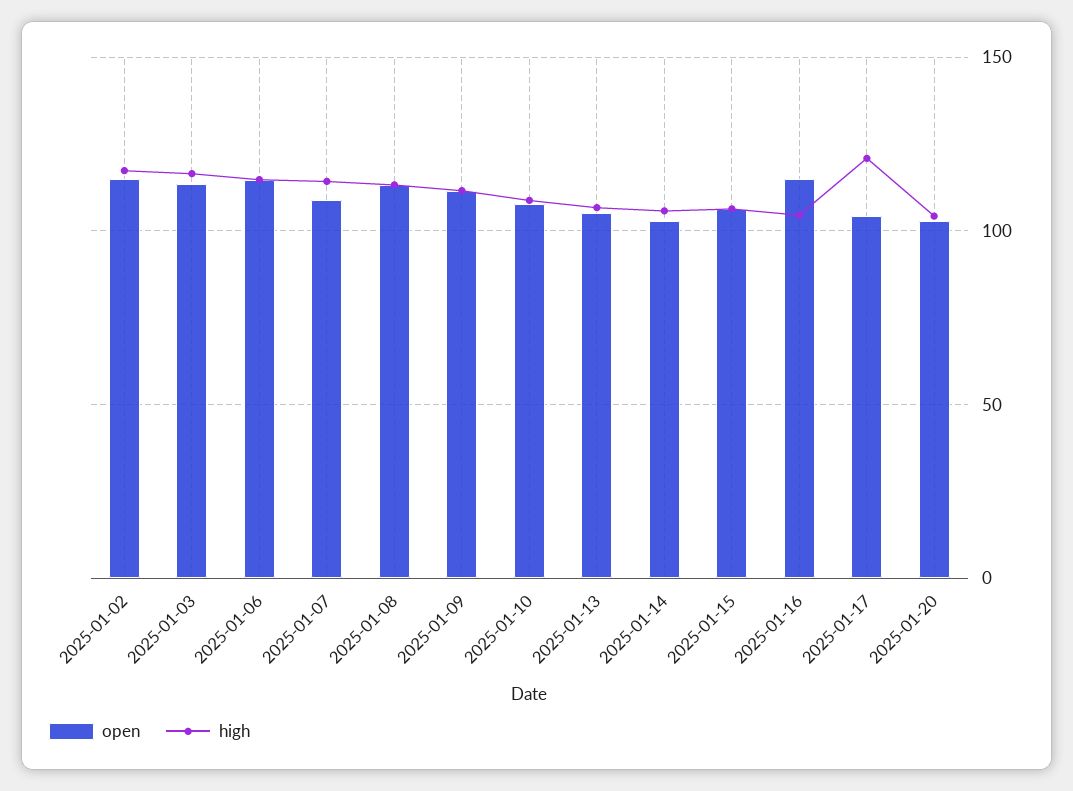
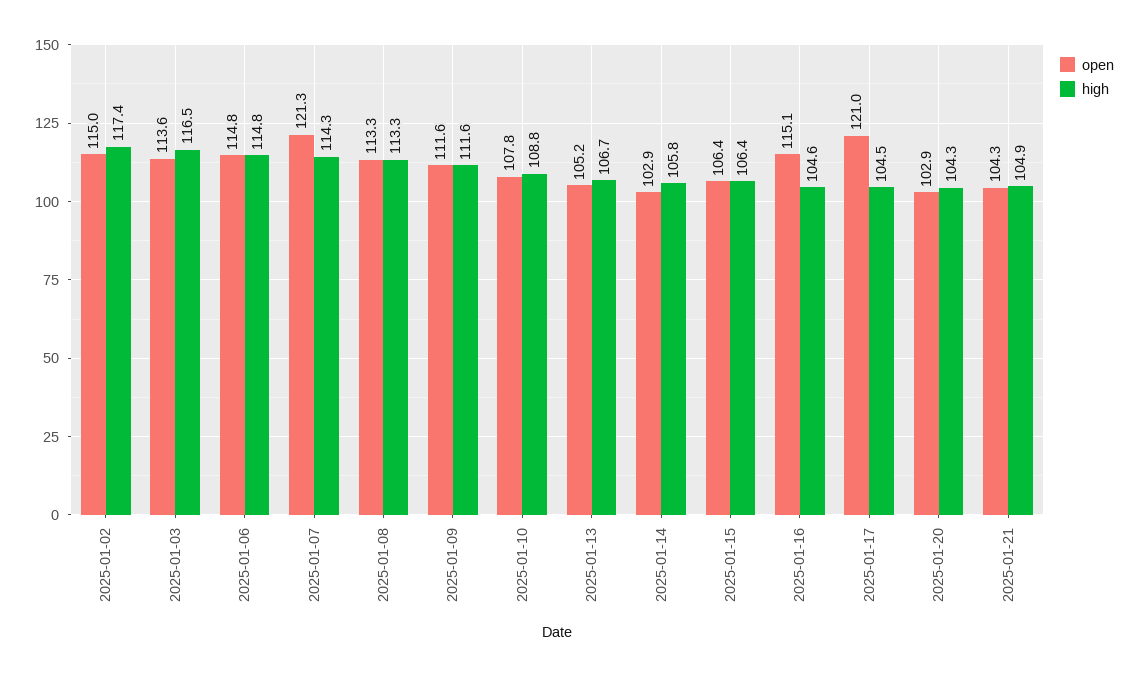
open, 2025-01-07: 110 -> 121.3
open, 2025-01-17: 105 -> 121
high, 2025-01-17: 120 -> 104.5
open, 2025-01-21: none -> 104.3
high, 2025-01-21: none -> 104.9

